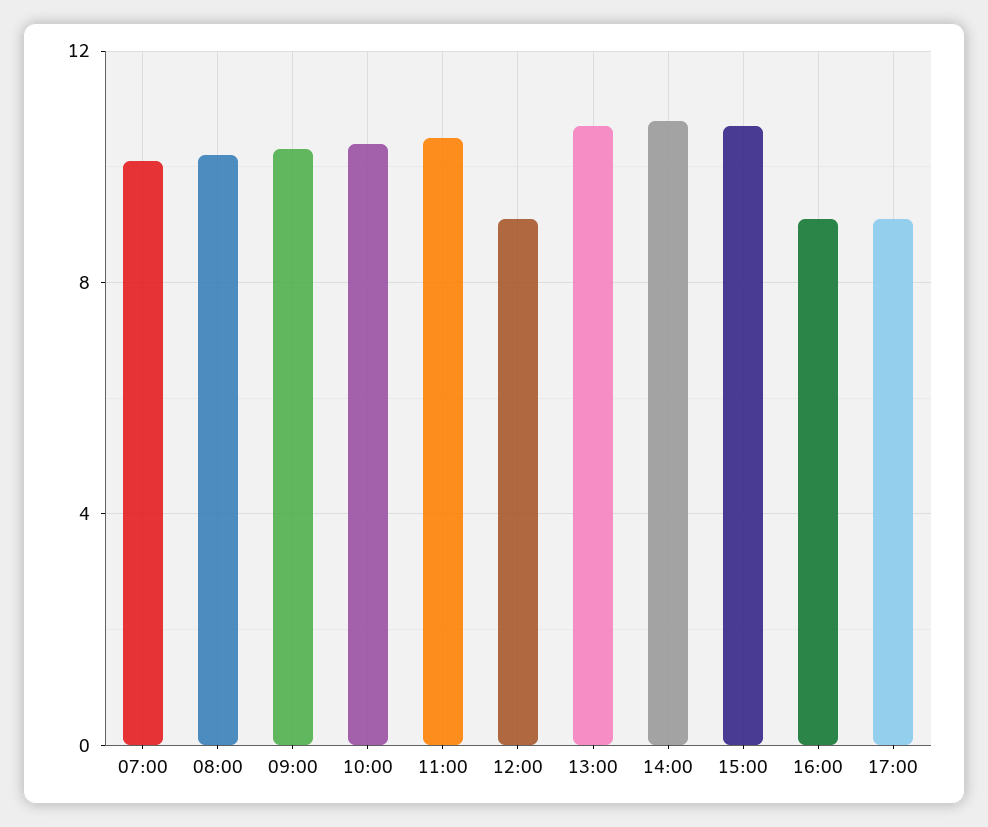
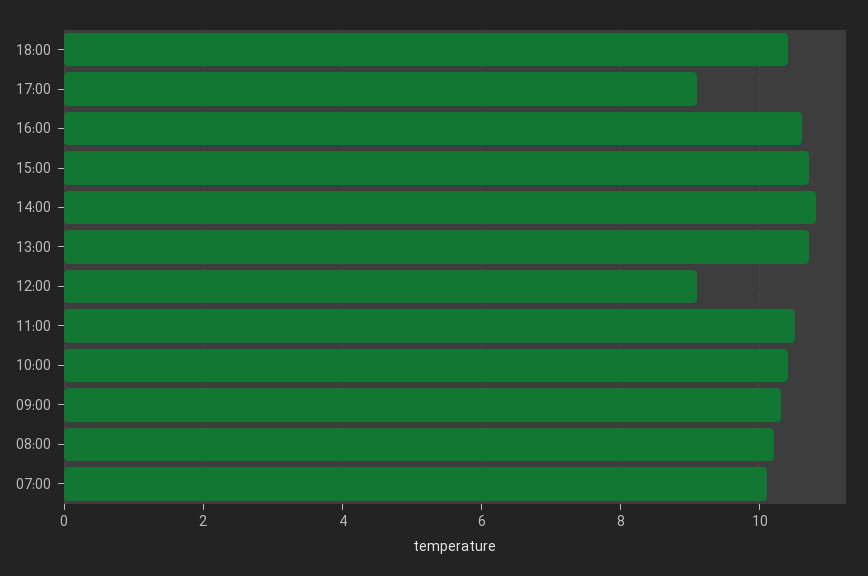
16:00: 9 -> 10.5
18:00: none -> 10.5

